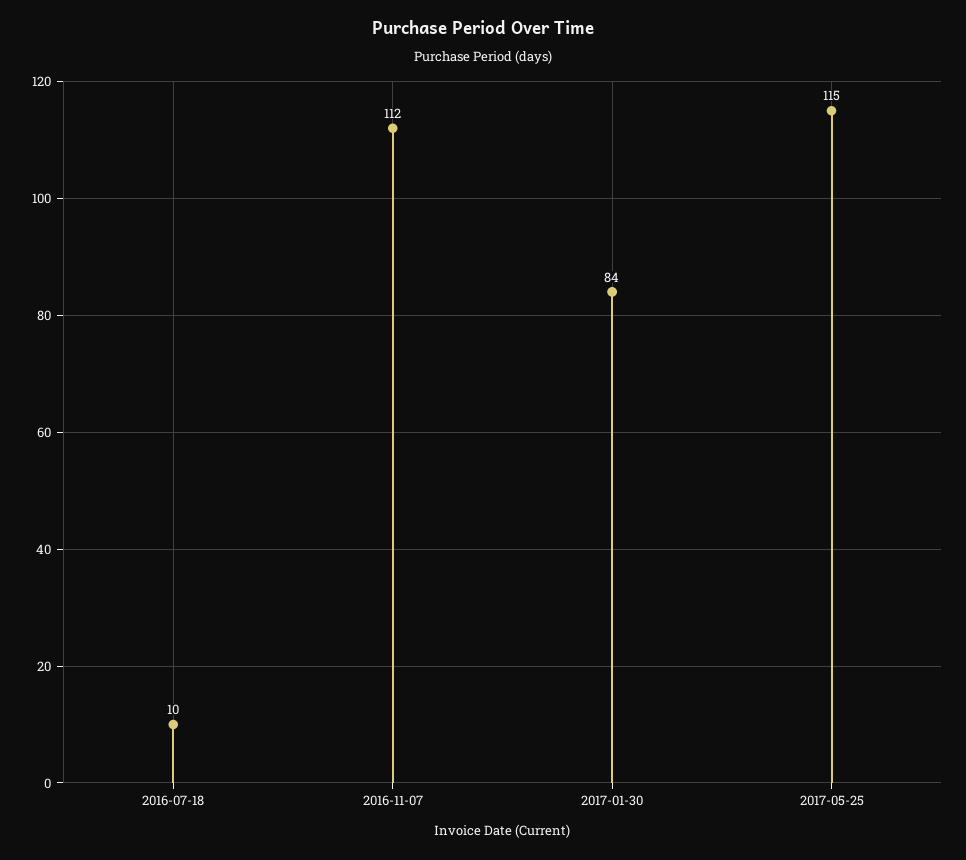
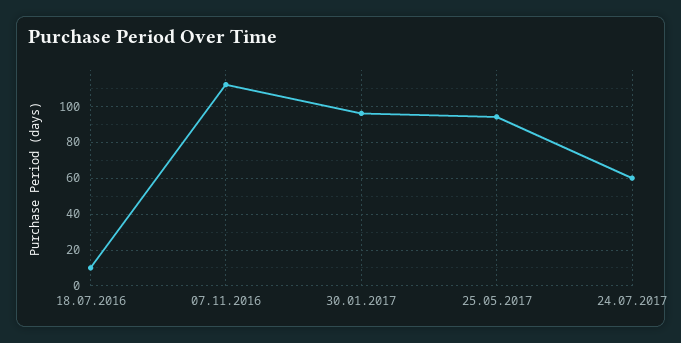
2017-01-30: 84 -> 95
2017-05-25: 115 -> 95
24.07.2017: none -> 60

